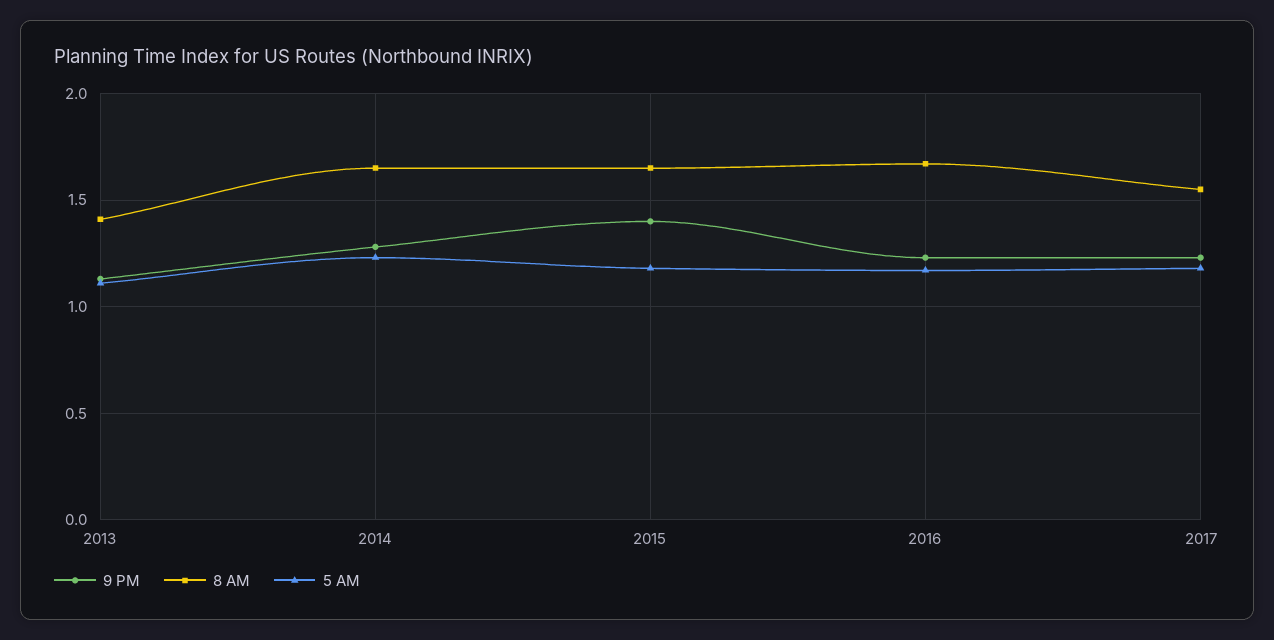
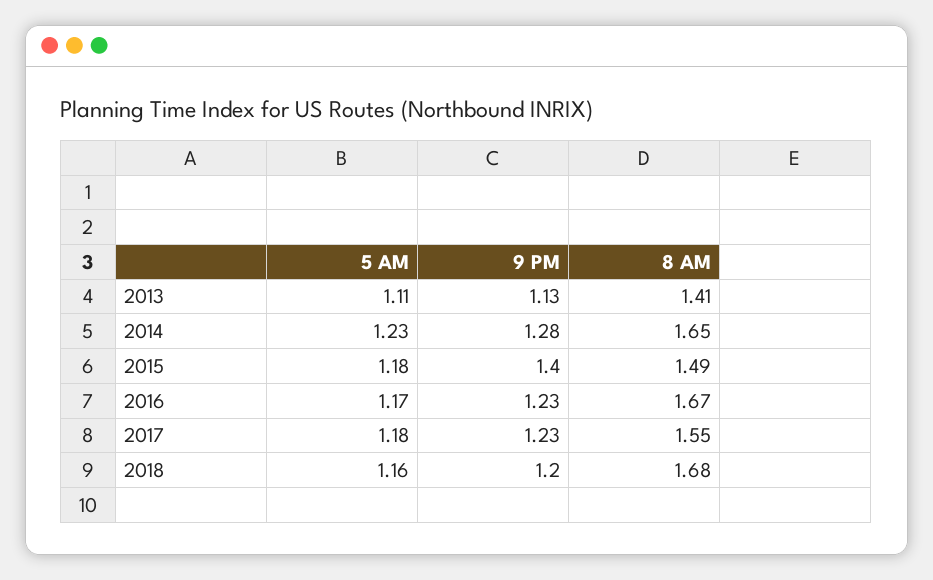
8 AM, 2015: 1.65 -> 1.49
5 AM, 2018: none -> 1.16
9 PM, 2018: none -> 1.2
8 AM, 2018: none -> 1.68

